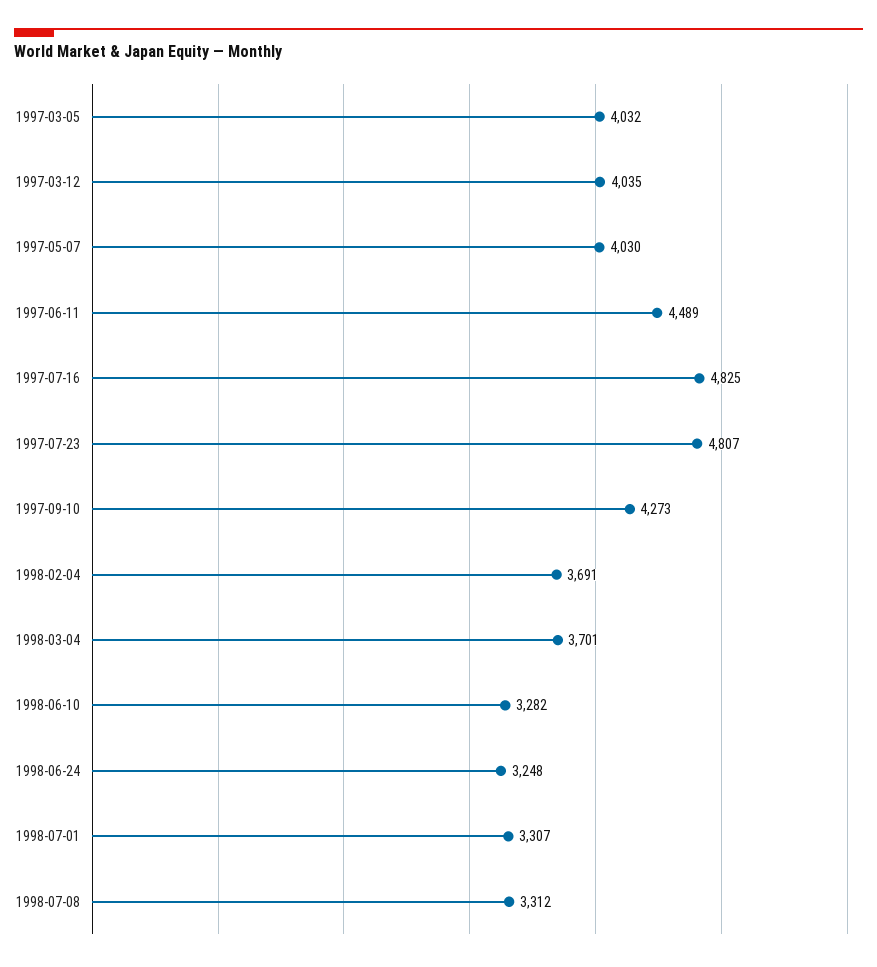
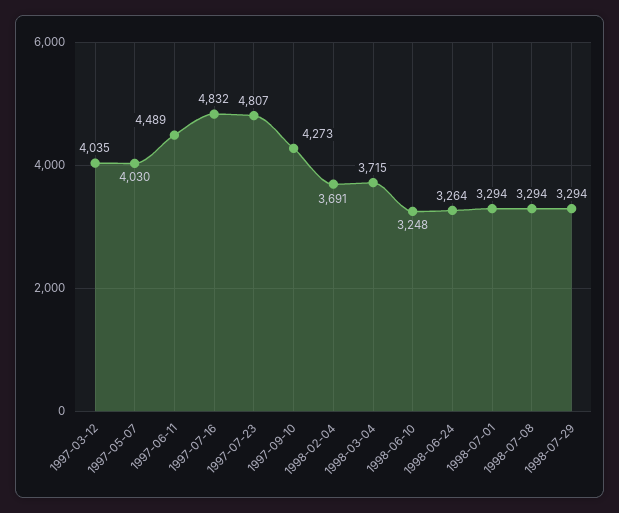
1997-03-05: 4032 -> none
1997-07-16: 4825 -> 4832
1998-03-04: 3701 -> 3715
1998-06-10: 3282 -> 3248
1998-06-24: 3248 -> 3264
1998-07-01: 3307 -> 3294
1998-07-08: 3312 -> 3294
1998-07-29: none -> 3294

